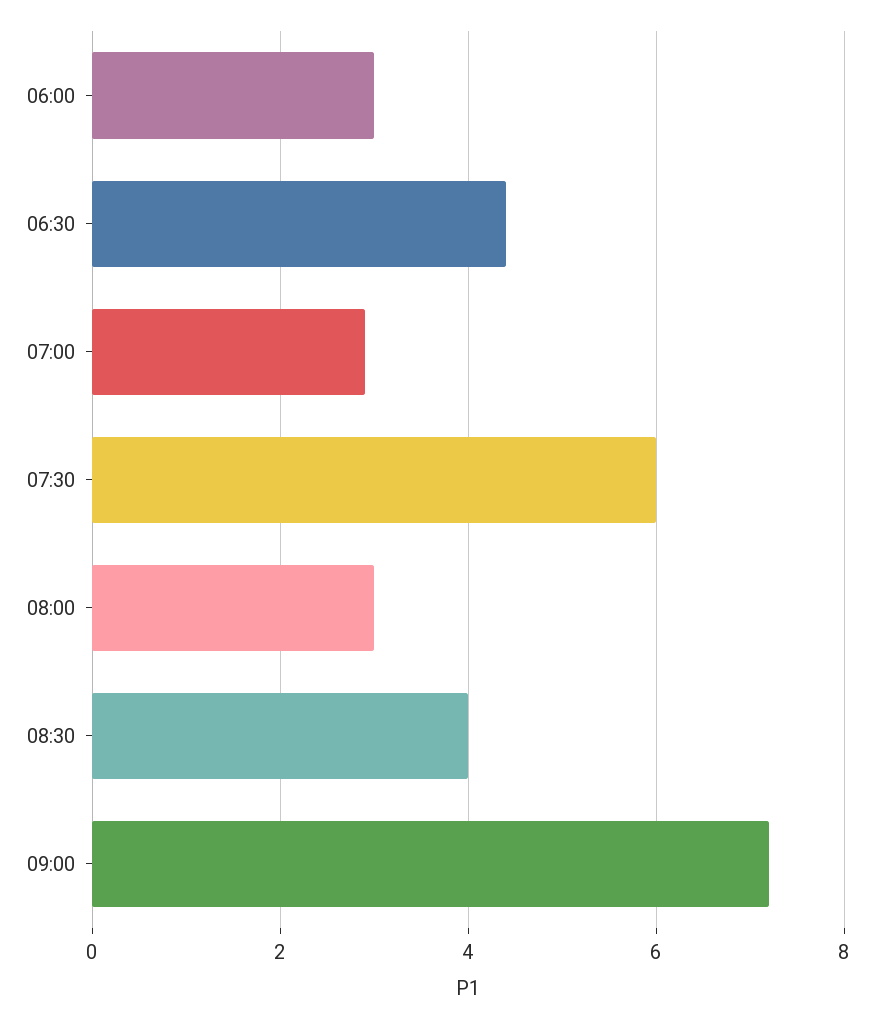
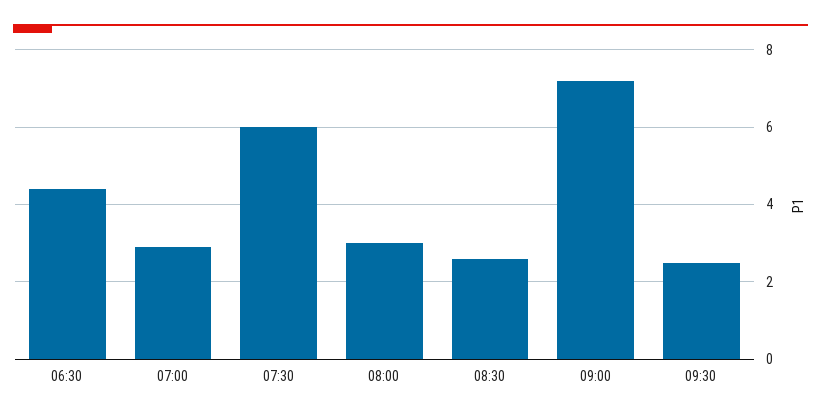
06:00: 3 -> none
08:30: 4 -> 2.5
09:30: none -> 2.5

